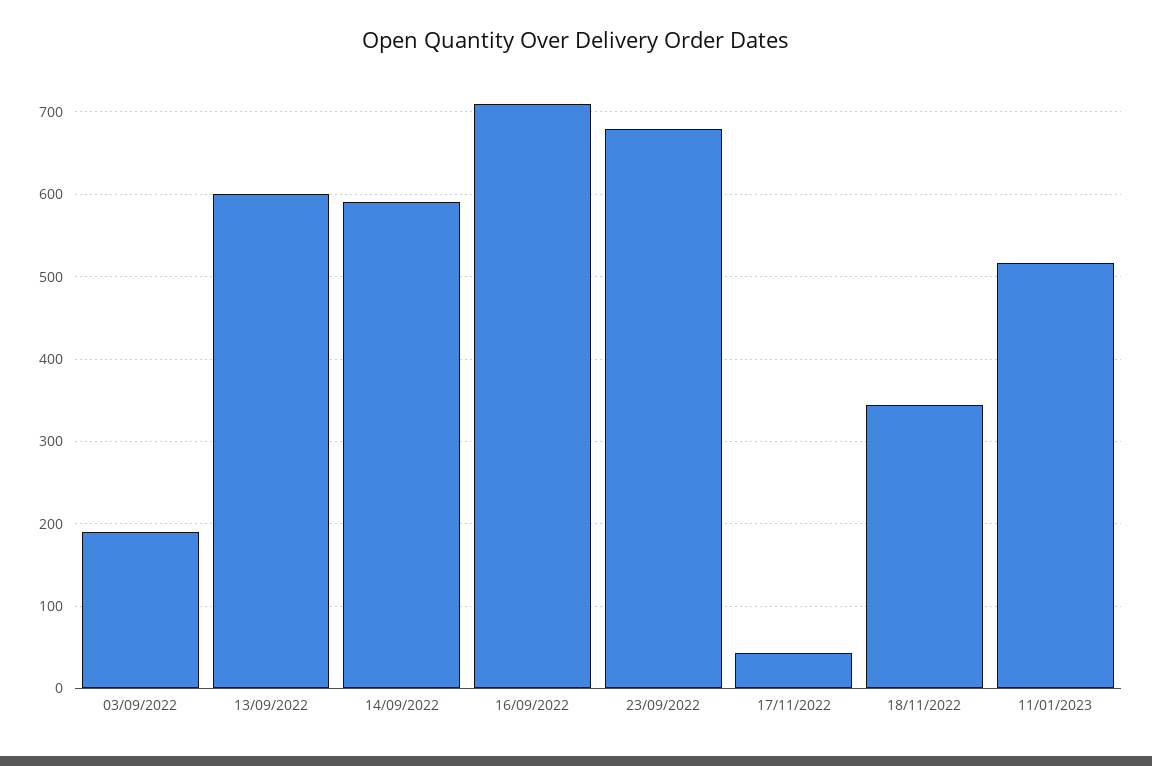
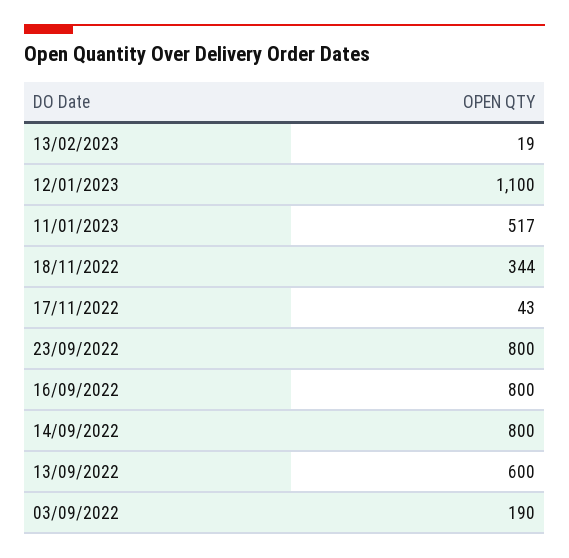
14/09/2022: 590 -> 800
16/09/2022: 710 -> 800
23/09/2022: 680 -> 800
13/02/2023: none -> 19
12/01/2023: none -> 1100

